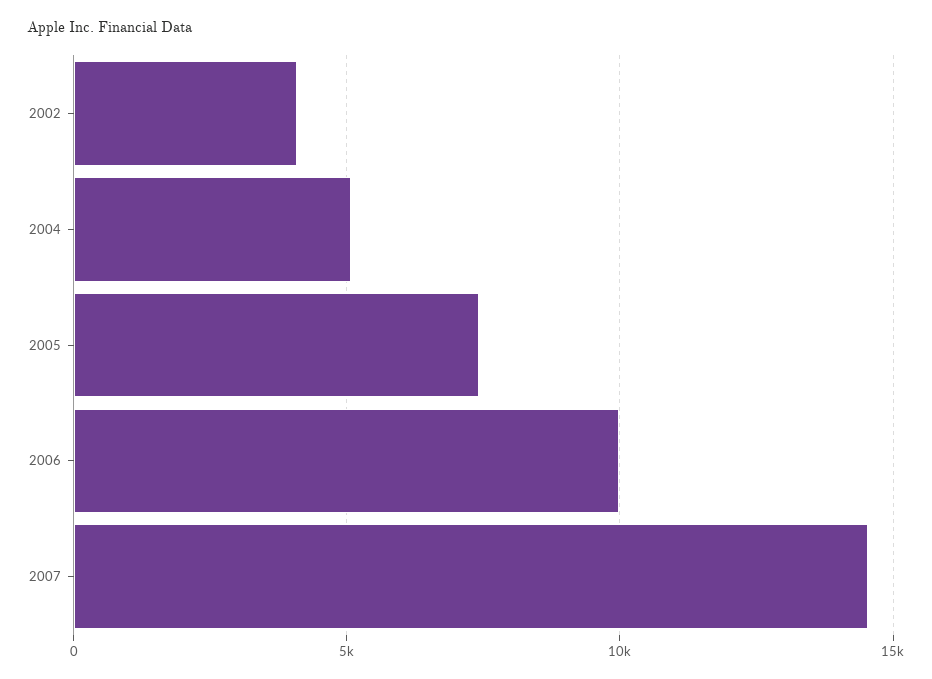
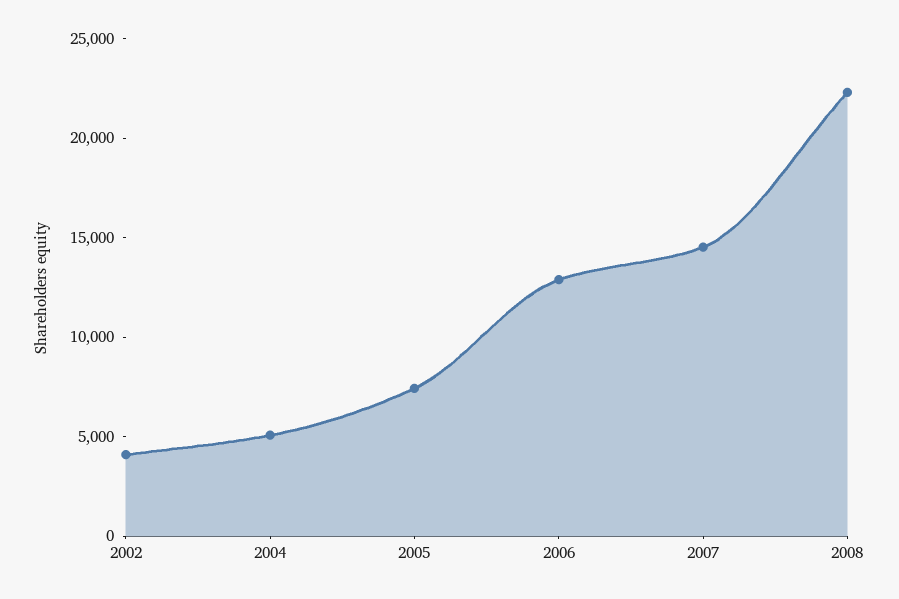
2006: 10000 -> 13000
2008: none -> 22000

